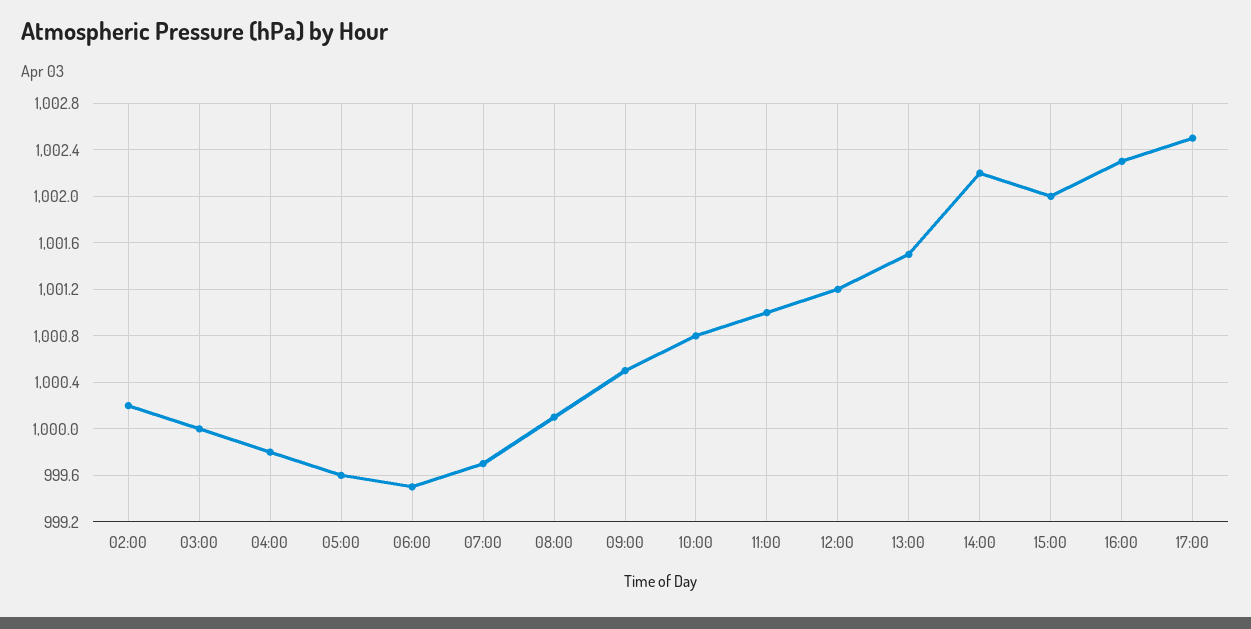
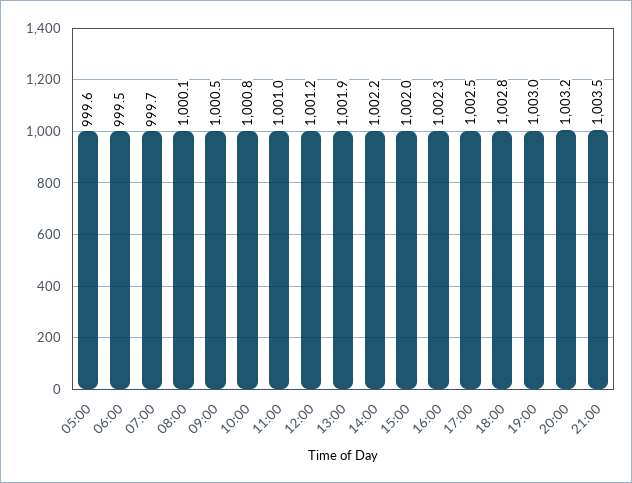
02:00: 1000.2 -> none
03:00: 1000 -> none
04:00: 999.8 -> none
13:00: 1001.5 -> 1001.9
18:00: none -> 1002.8
19:00: none -> 1003
20:00: none -> 1003.2
21:00: none -> 1003.5

